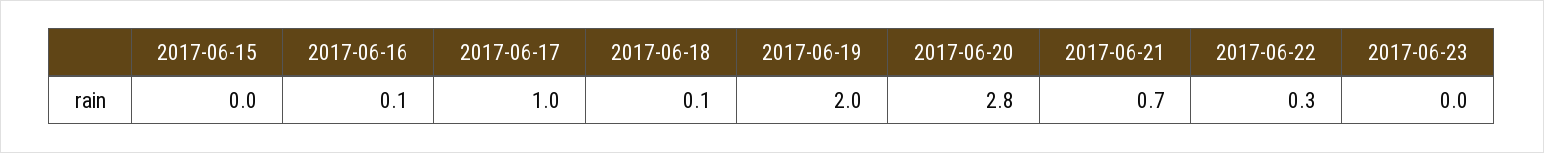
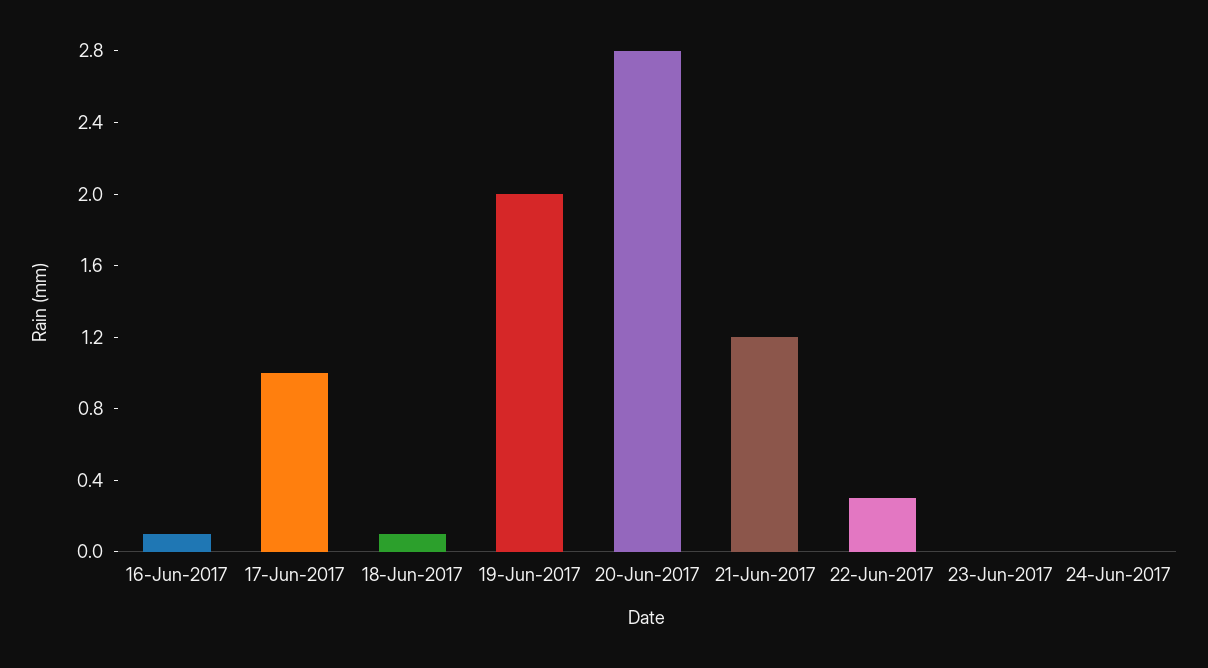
2017-06-15: 0 -> none
2017-06-21: 0.7 -> 1.2
24-Jun-2017: none -> 0

